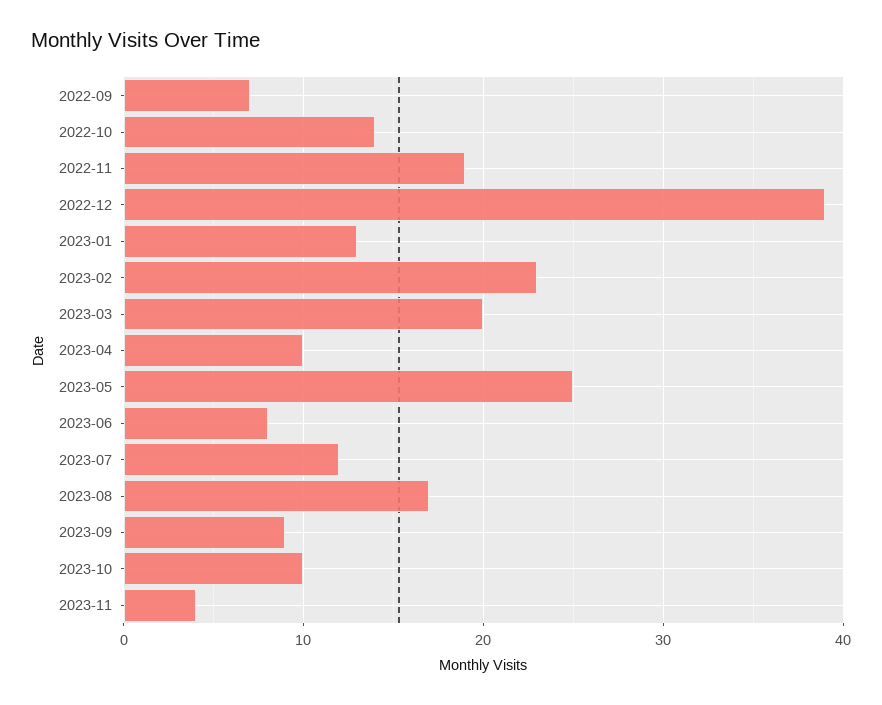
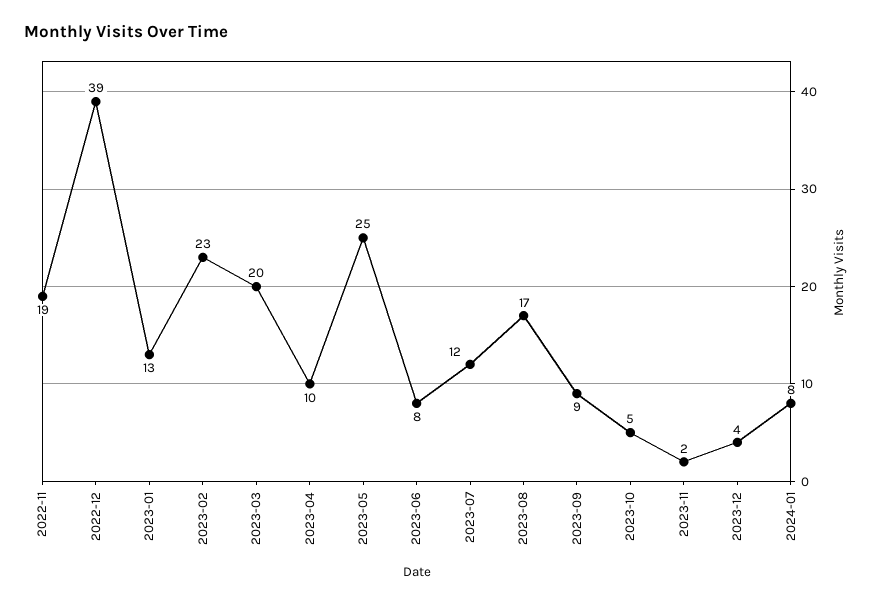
2022-09: 7 -> none
2022-10: 14 -> none
2023-10: 10 -> 5
2023-11: 4 -> 2
2023-12: none -> 4
2024-01: none -> 8

